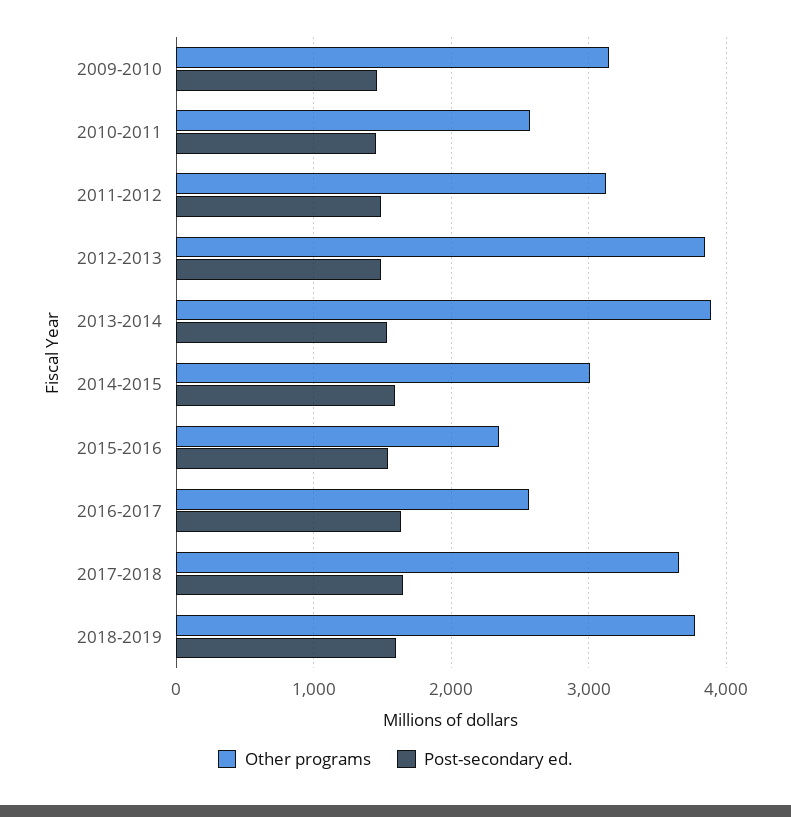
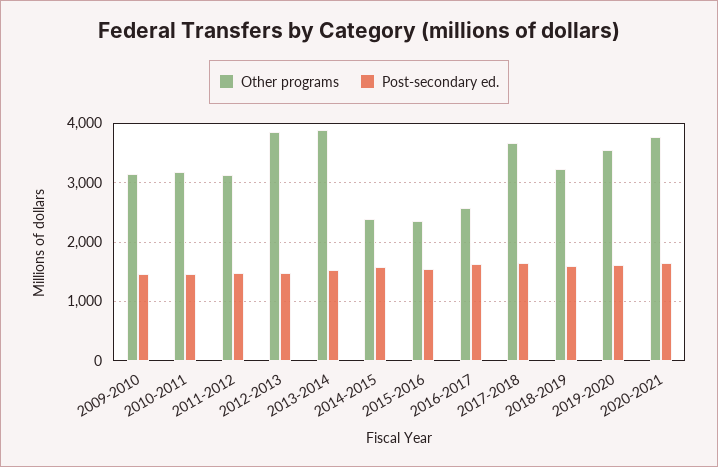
Other programs, 2010-2011: 2600 -> 3200
Other programs, 2014-2015: 3000 -> 2400
Other programs, 2018-2019: 3800 -> 3200
Other programs, 2019-2020: none -> 3600
Post-secondary ed., 2019-2020: none -> 1600
Other programs, 2020-2021: none -> 3800
Post-secondary ed., 2020-2021: none -> 1600

